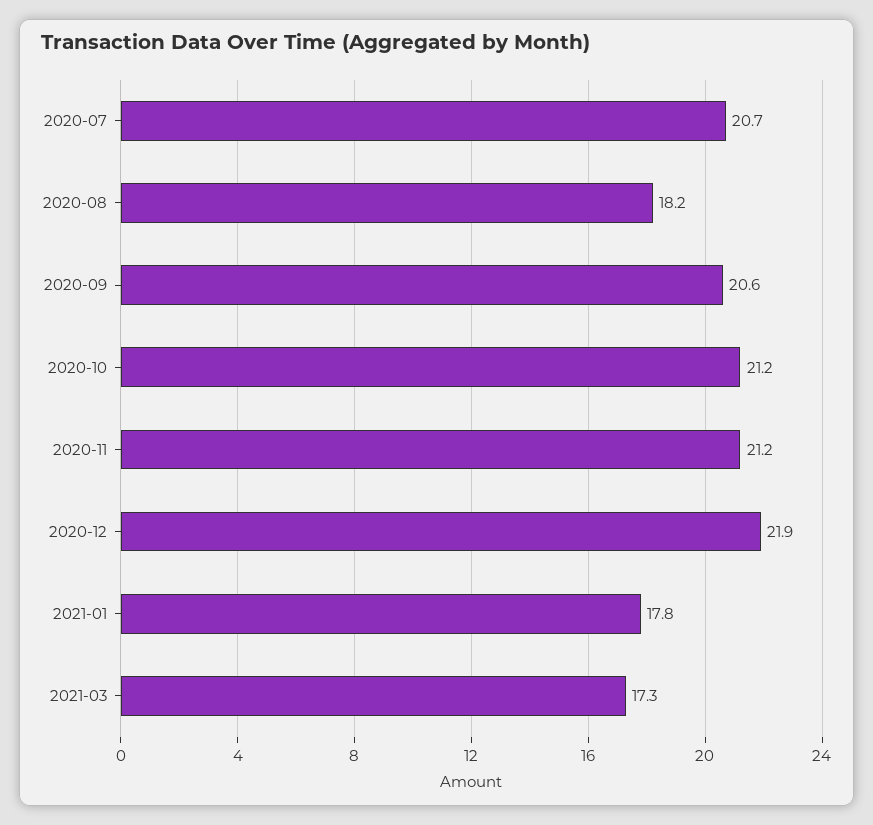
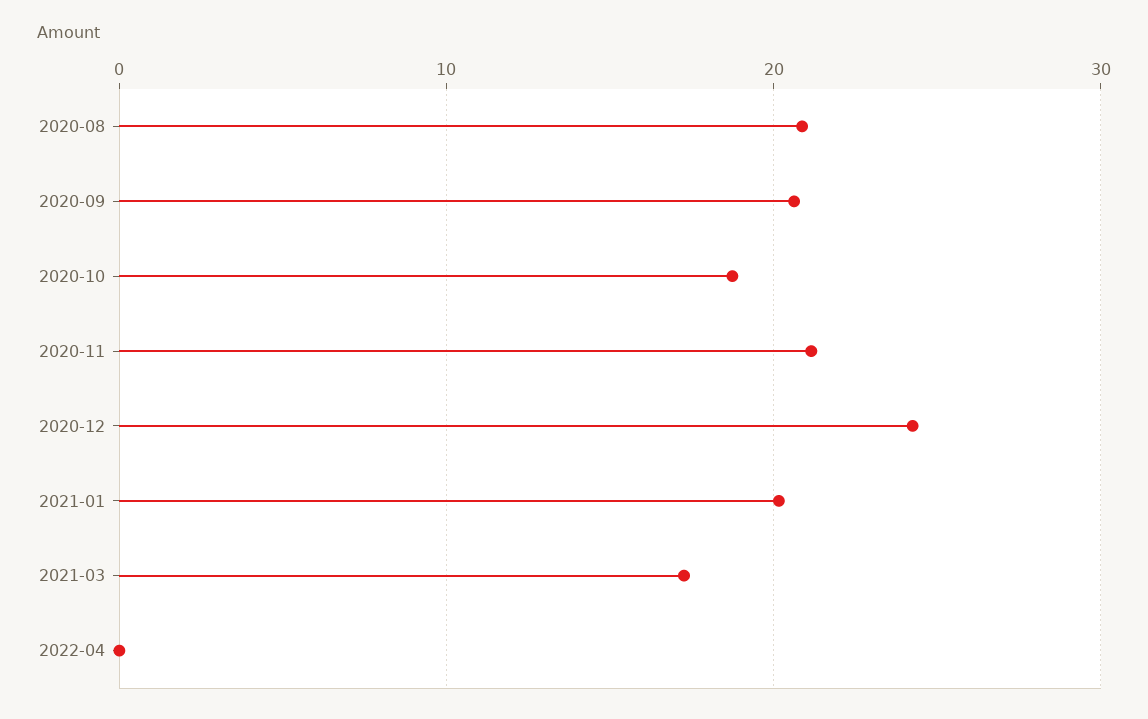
2020-07: 20.7 -> none
2020-08: 18.2 -> 21
2020-10: 21.2 -> 19
2020-12: 21.9 -> 24
2021-01: 17.8 -> 20
2022-04: none -> 0

